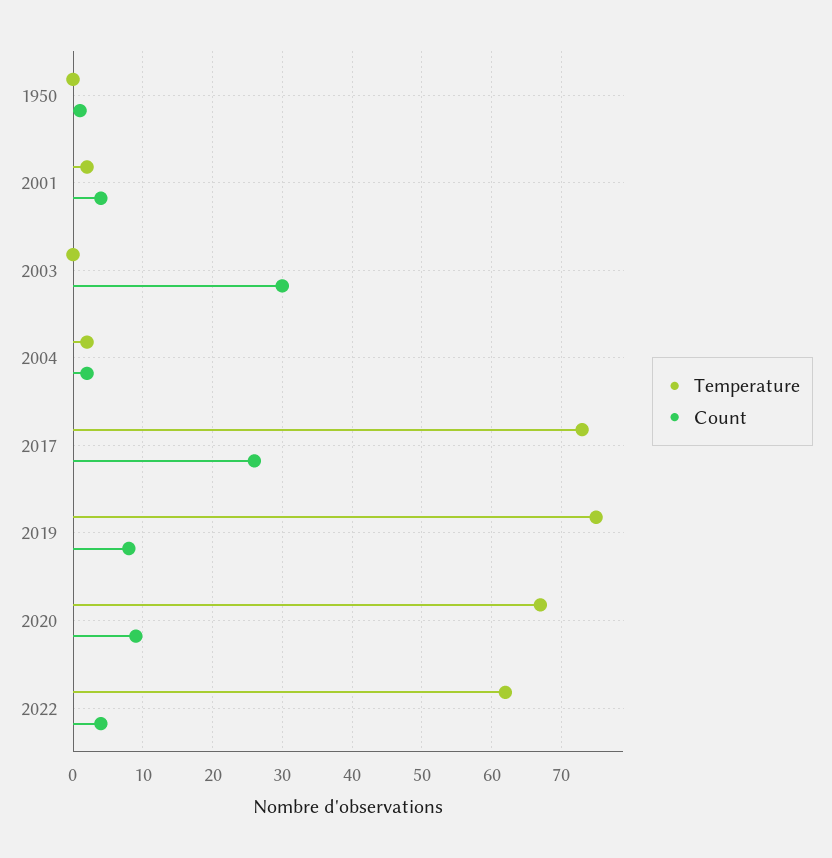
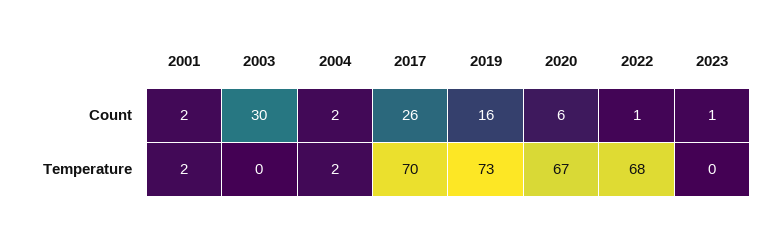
Temperature, 1950: 0 -> none
Count, 1950: 1 -> none
Count, 2001: 4 -> 2
Temperature, 2017: 73 -> 70
Temperature, 2019: 75 -> 73
Count, 2019: 8 -> 16
Count, 2020: 9 -> 6
Temperature, 2022: 62 -> 68
Count, 2022: 4 -> 1
Count, 2023: none -> 1
Temperature, 2023: none -> 0

